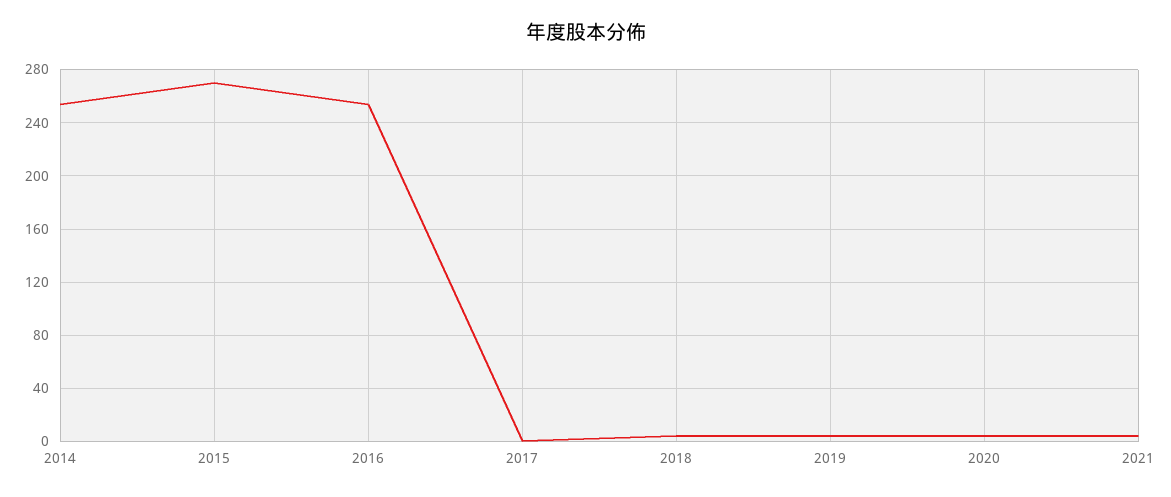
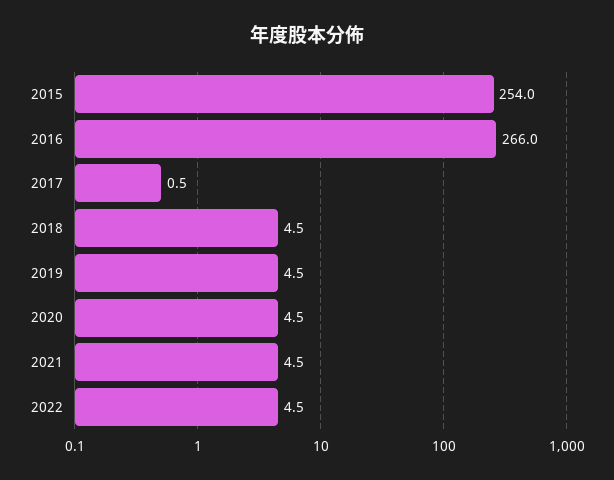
2014: 255 -> none
2015: 270 -> 254
2016: 255 -> 266
2022: none -> 4.5

